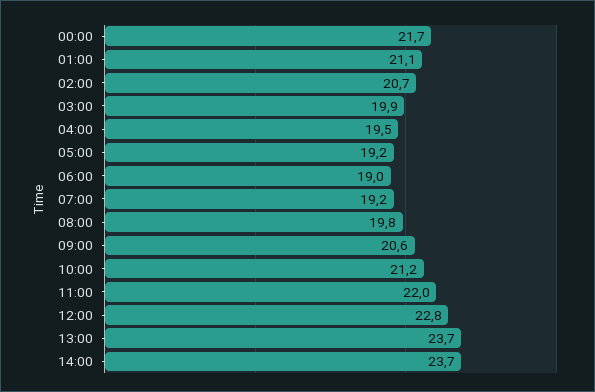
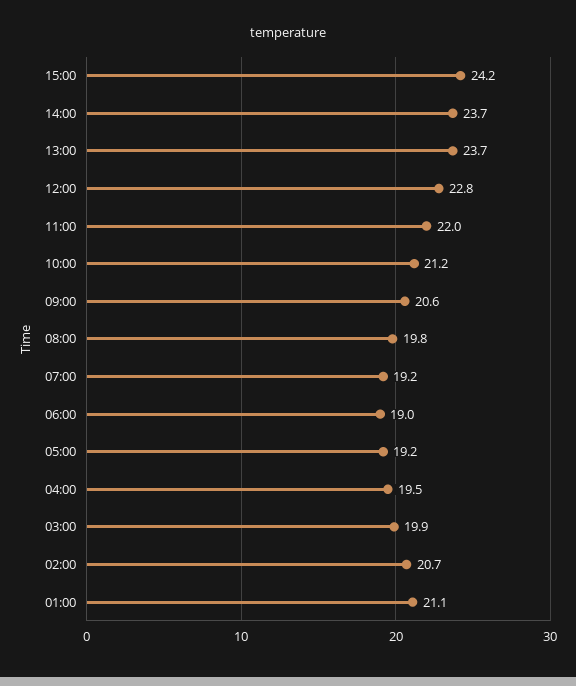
00:00: 21.7 -> none
15:00: none -> 24.2

